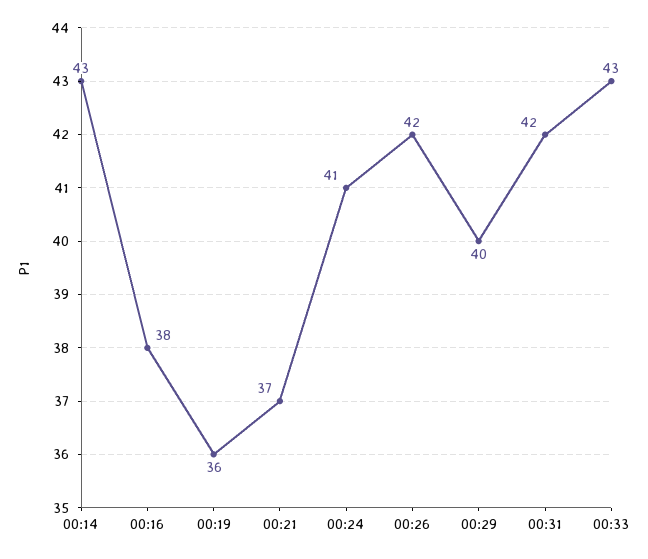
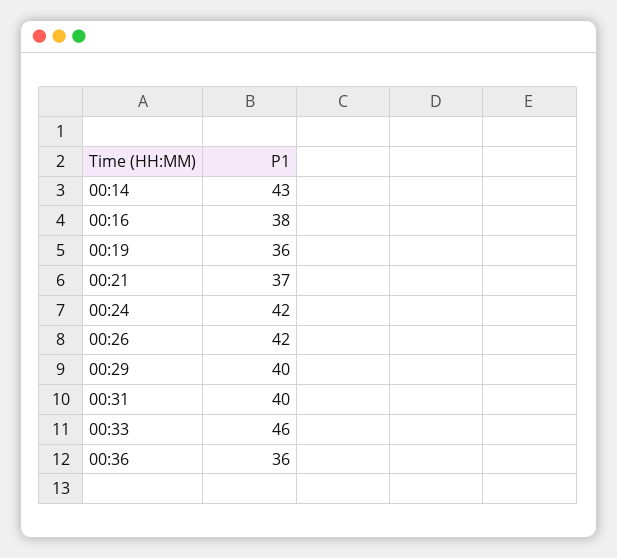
00:24: 41 -> 42
00:31: 42 -> 40
00:33: 43 -> 46
00:36: none -> 36

